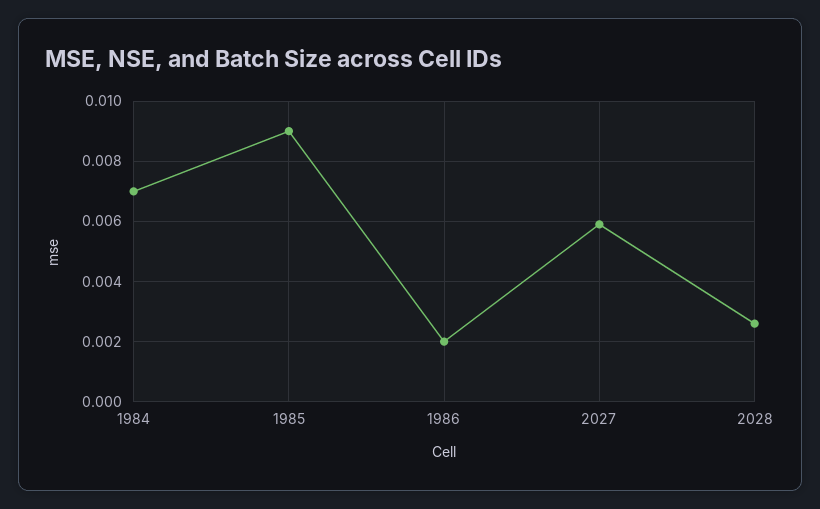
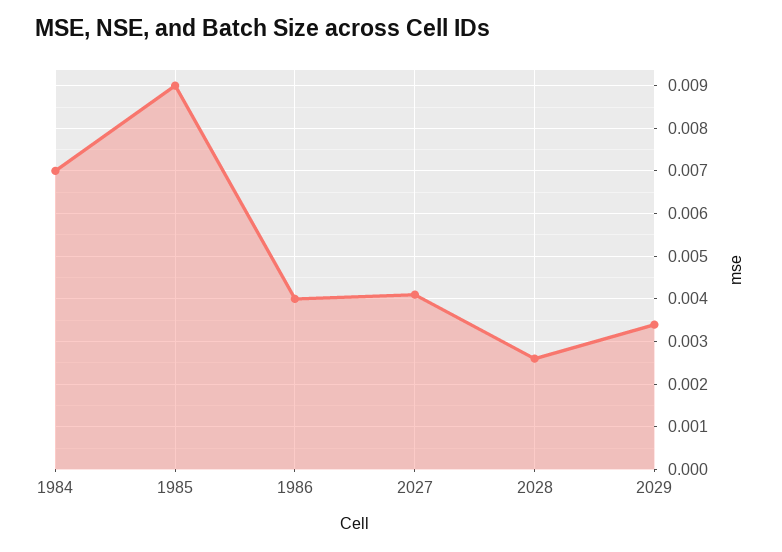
1986: 0.002 -> 0.004
2027: 0.006 -> 0.004
2029: none -> 0.0035

